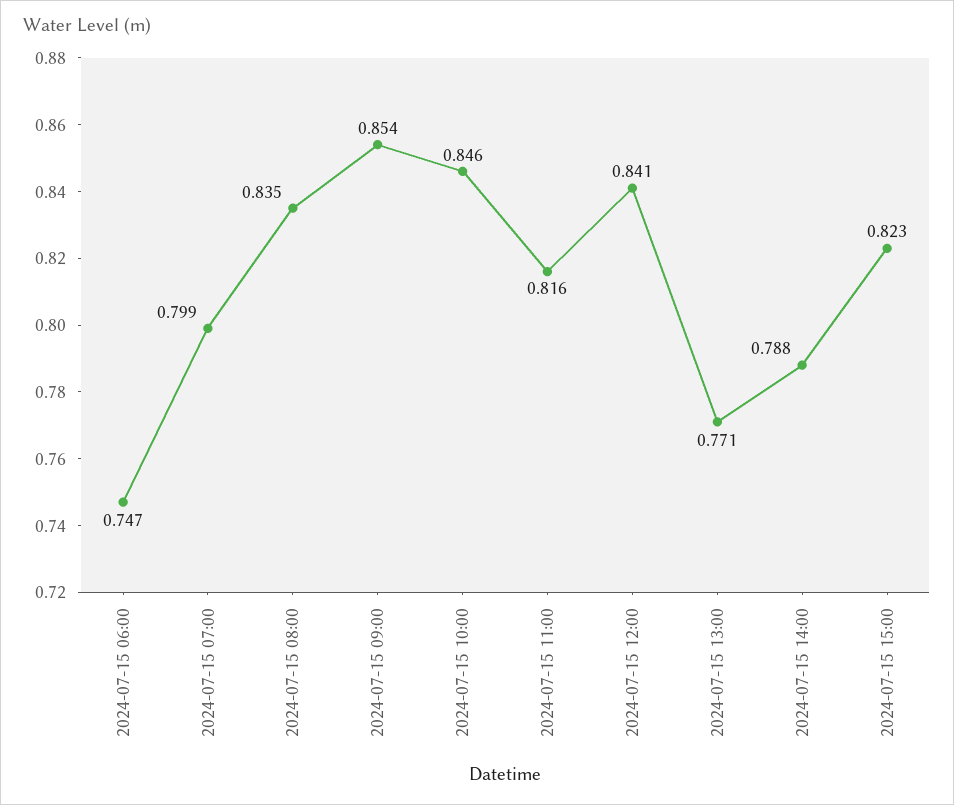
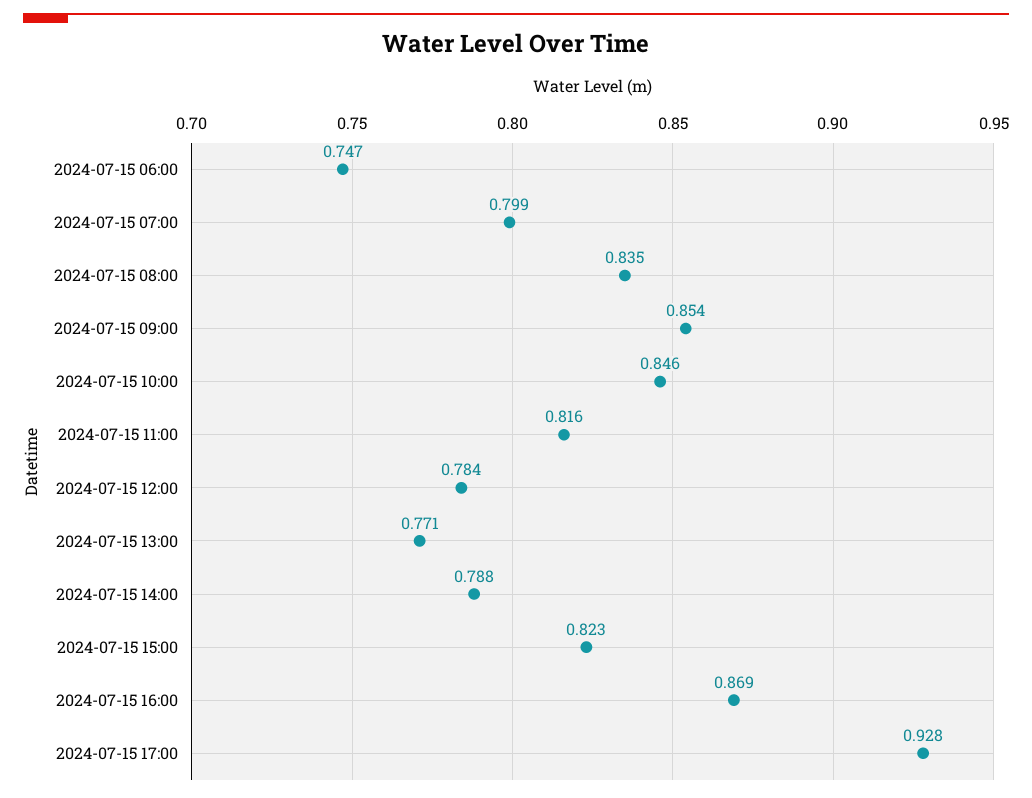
2024-07-15 12:00: 0.841 -> 0.784
2024-07-15 16:00: none -> 0.869
2024-07-15 17:00: none -> 0.928

